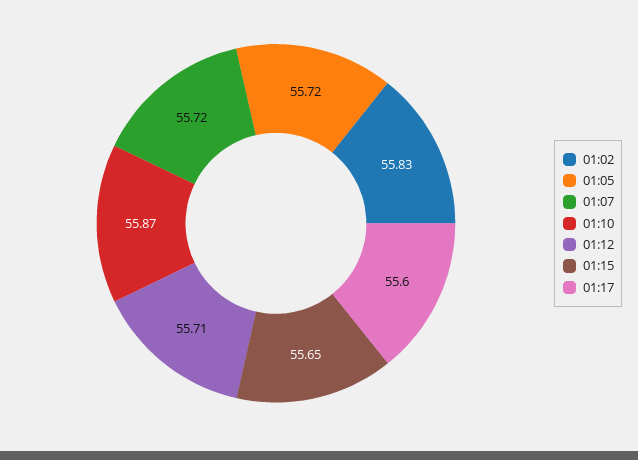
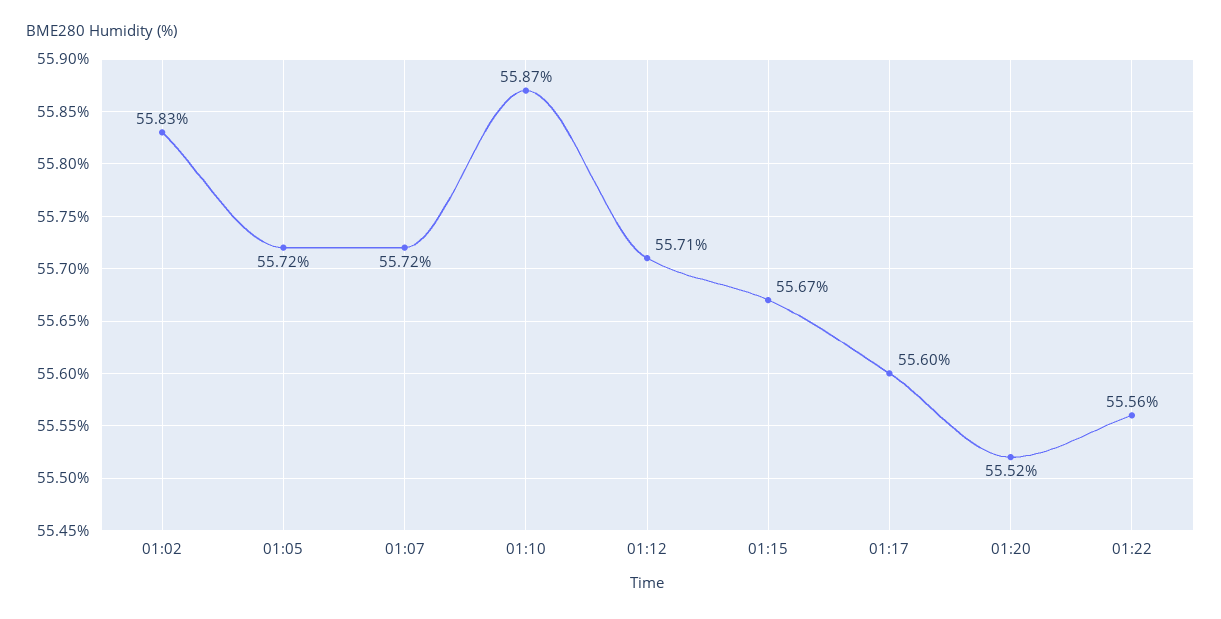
01:15: 55.65 -> 55.67
01:20: none -> 55.52
01:22: none -> 55.56

